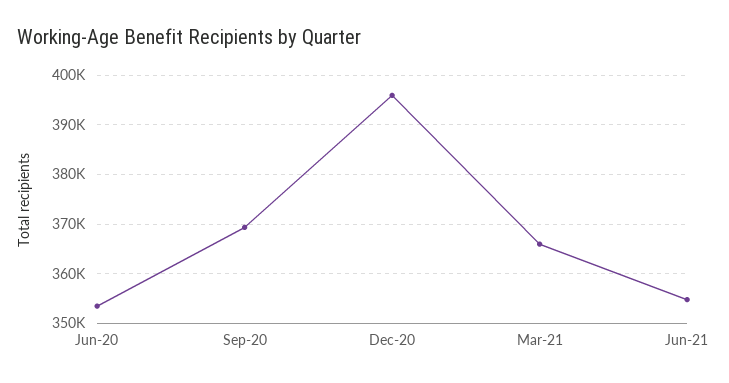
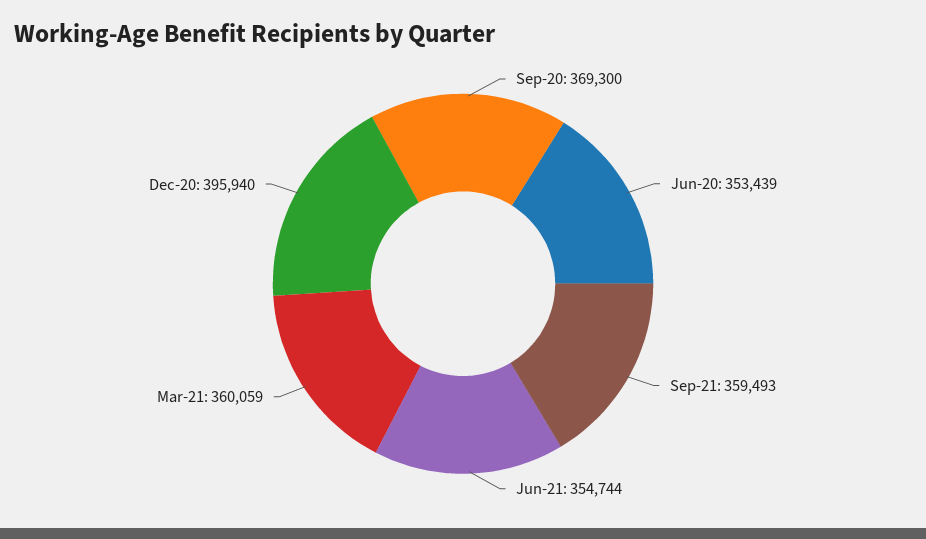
Mar-21: 366000 -> 360059
Sep-21: none -> 359493

